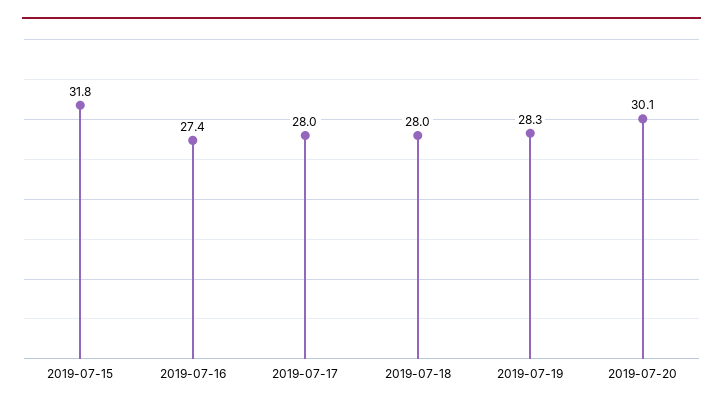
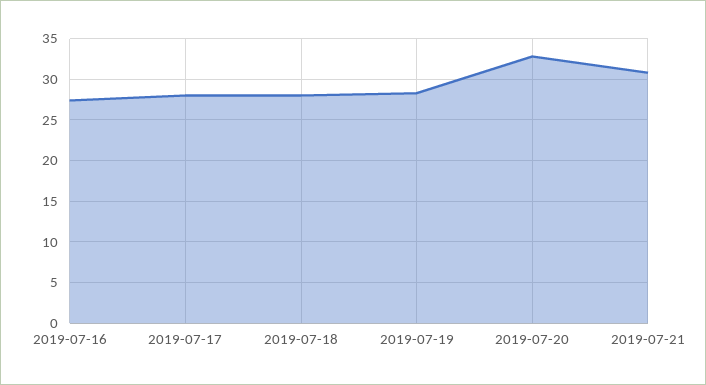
2019-07-15: 31.8 -> none
2019-07-20: 30.1 -> 33
2019-07-21: none -> 31

